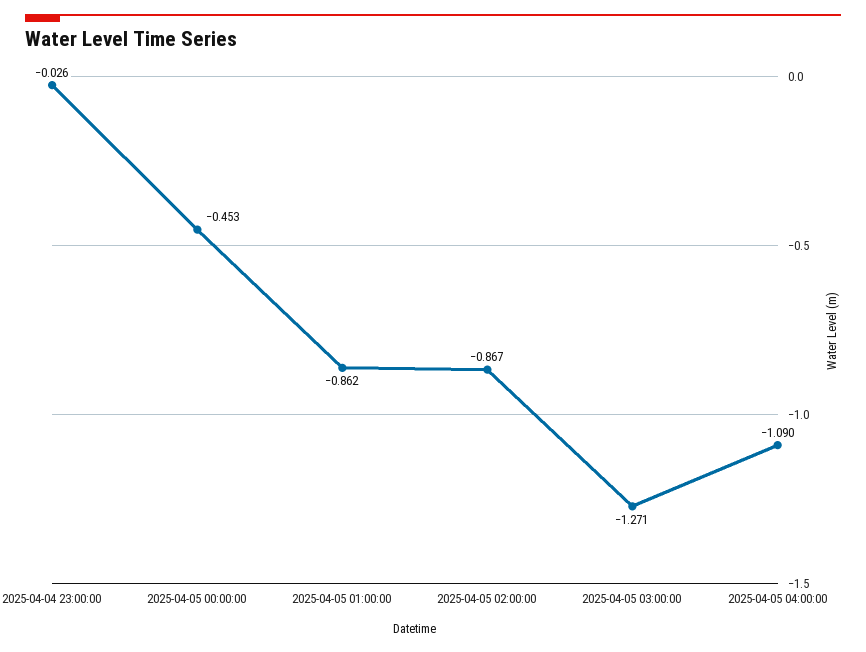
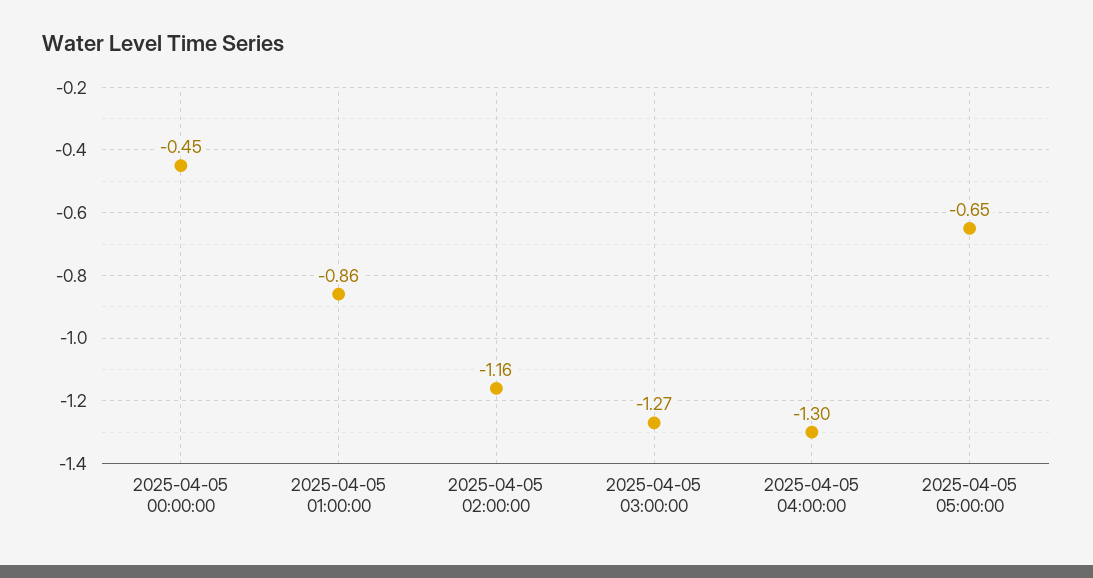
2025-04-04 23:00:00: -0.026 -> none
2025-04-05 02:00:00: -0.867 -> -1.16
2025-04-05 04:00:00: -1.09 -> -1.3
2025-04-05 05:00:00: none -> -0.65

